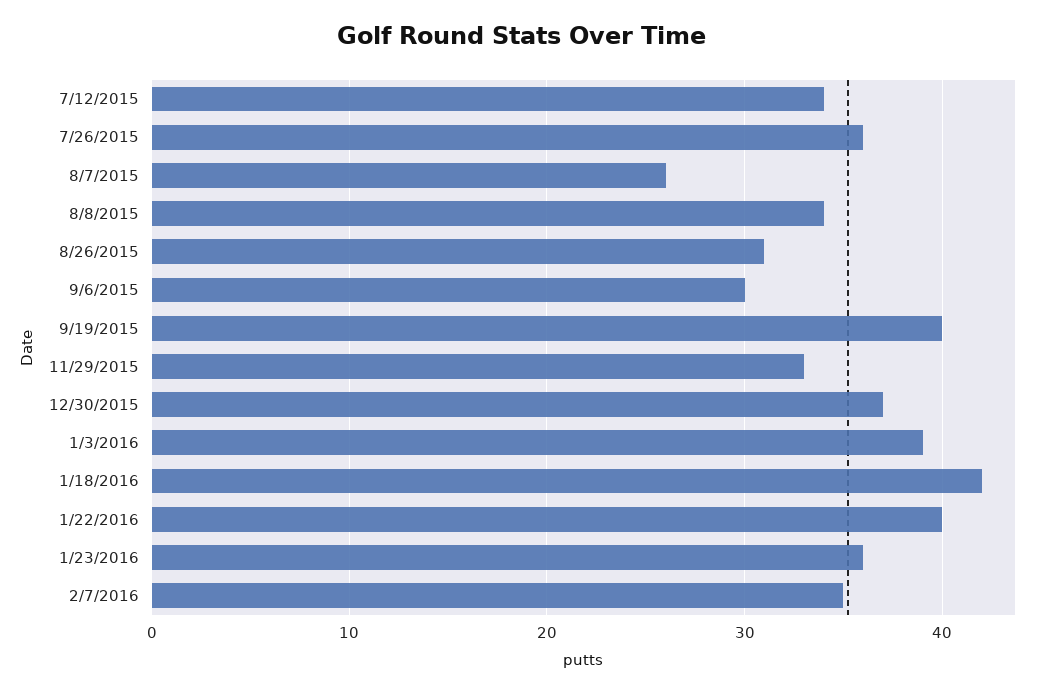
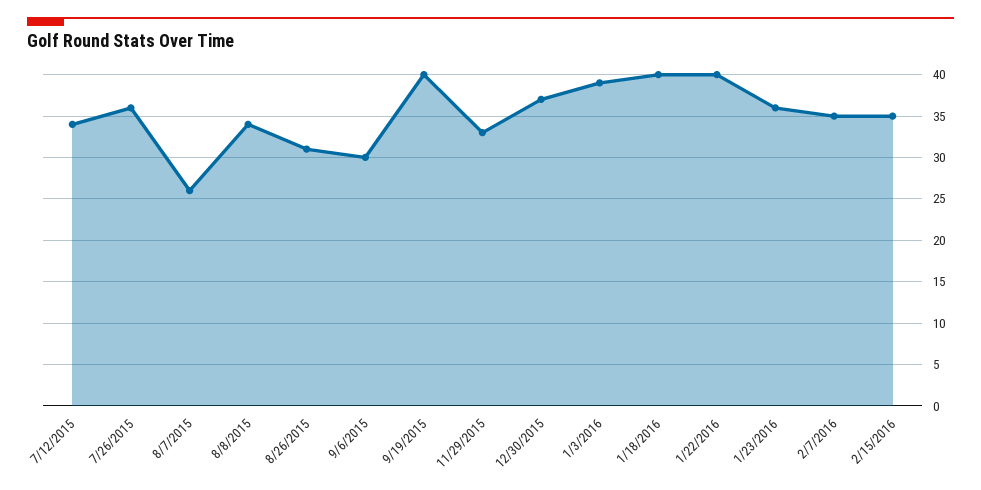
1/18/2016: 42 -> 40
2/15/2016: none -> 35

